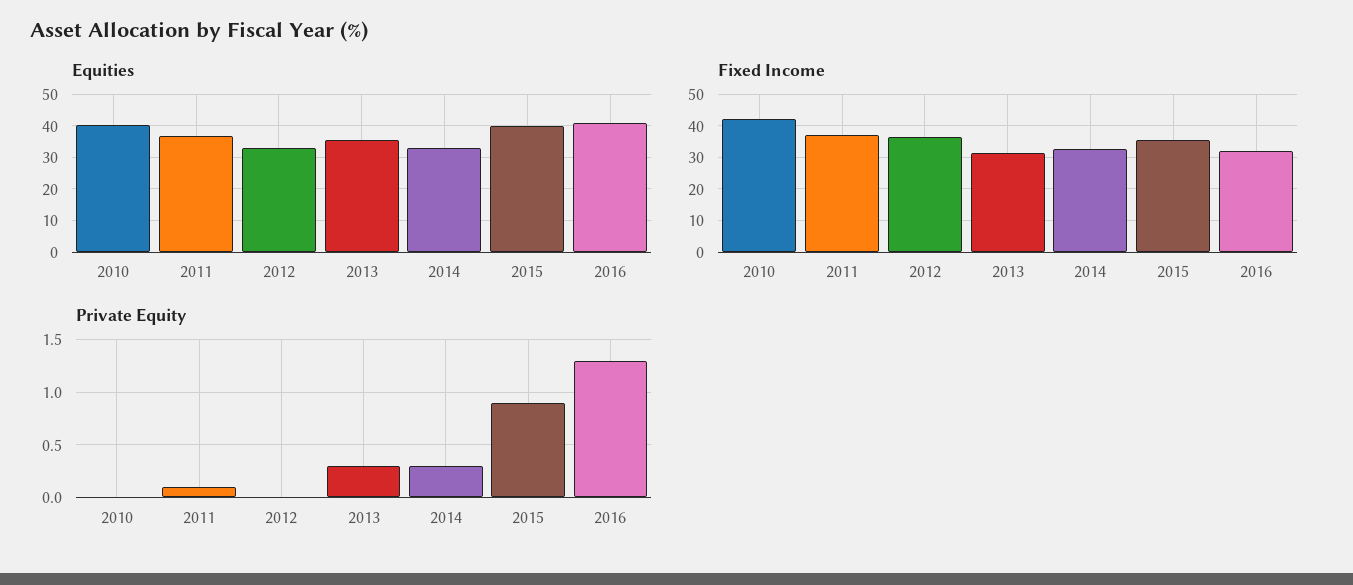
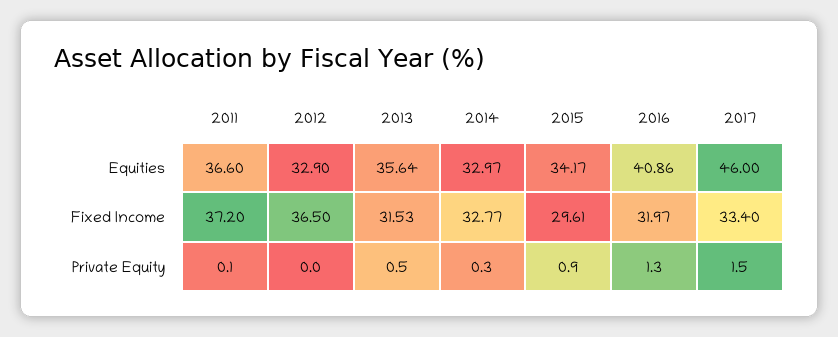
Equities, 2010: 40 -> none
Equities, 2015: 40 -> 34.17
Fixed Income, 2010: 42 -> none
Fixed Income, 2015: 36 -> 29.61
Private Equity, 2010: 0 -> none
Private Equity, 2013: 0.3 -> 0.5
Equities, 2017: none -> 46
Fixed Income, 2017: none -> 33.4
Private Equity, 2017: none -> 1.5

